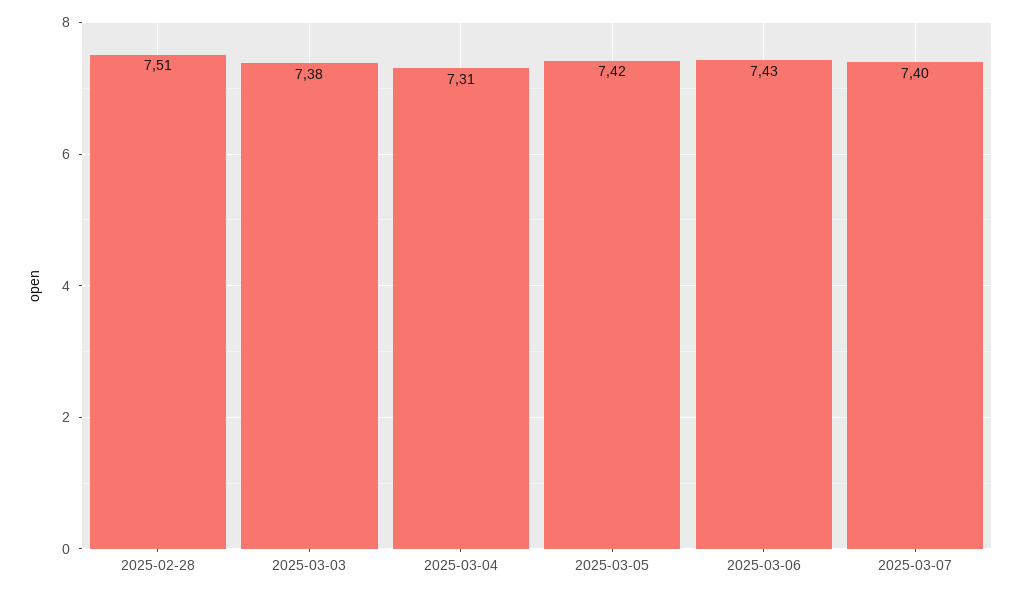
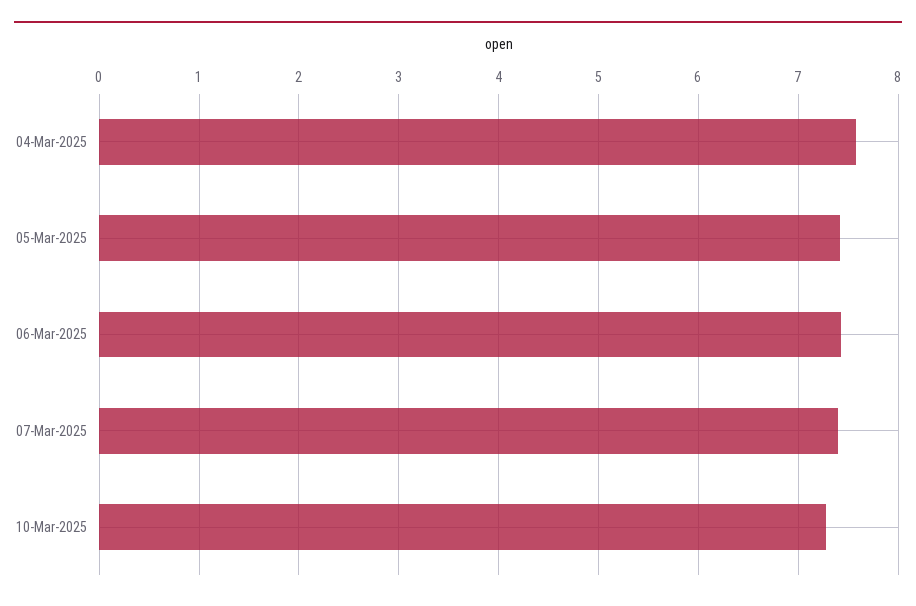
2025-02-28: 7.51 -> none
2025-03-03: 7.38 -> none
2025-03-04: 7.31 -> 7.6
10-Mar-2025: none -> 7.3

